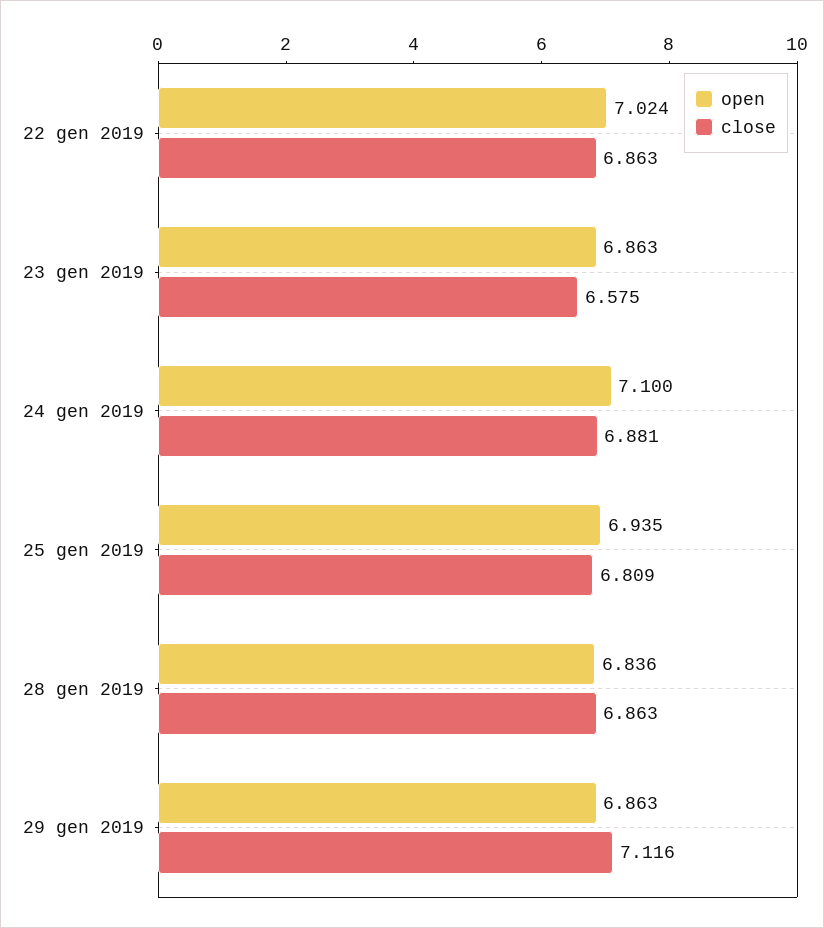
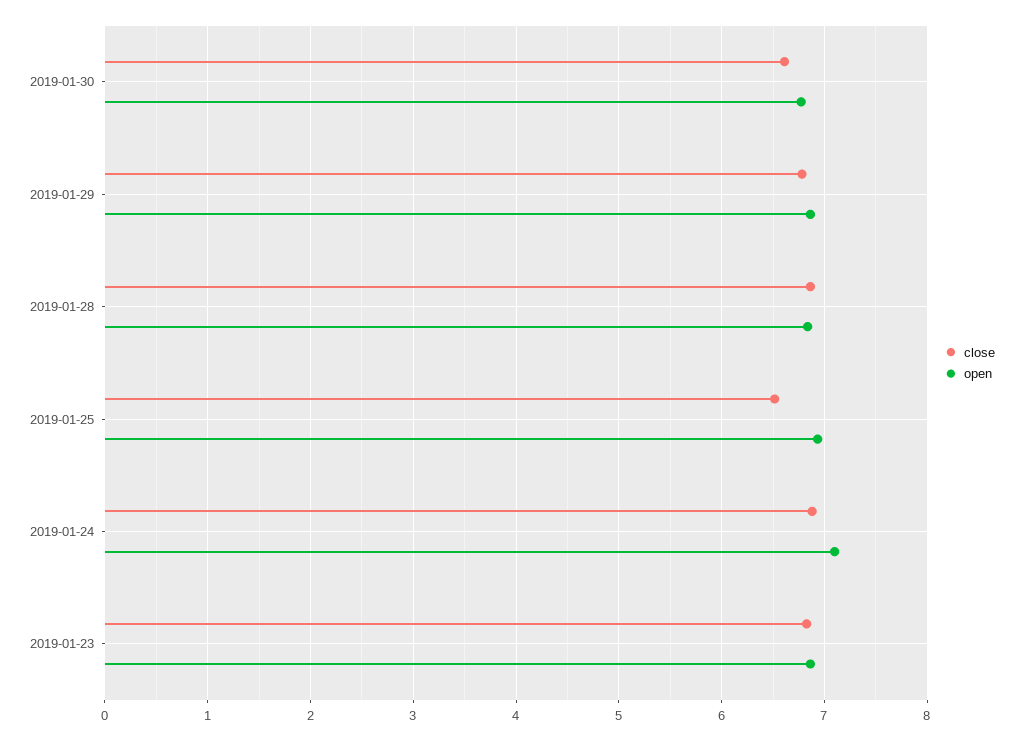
open, 22 gen 2019: 7.024 -> none
close, 22 gen 2019: 6.863 -> none
close, 23 gen 2019: 6.575 -> 6.8
close, 25 gen 2019: 6.809 -> 6.5
close, 29 gen 2019: 7.116 -> 6.8
close, 2019-01-30: none -> 6.6
open, 2019-01-30: none -> 6.8

